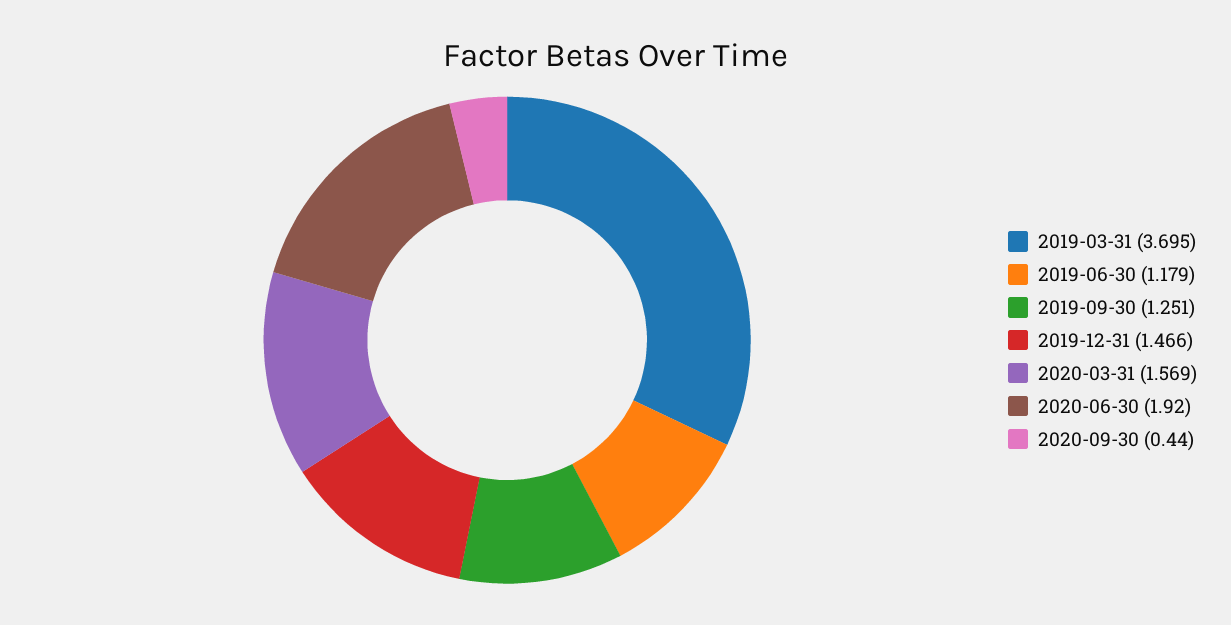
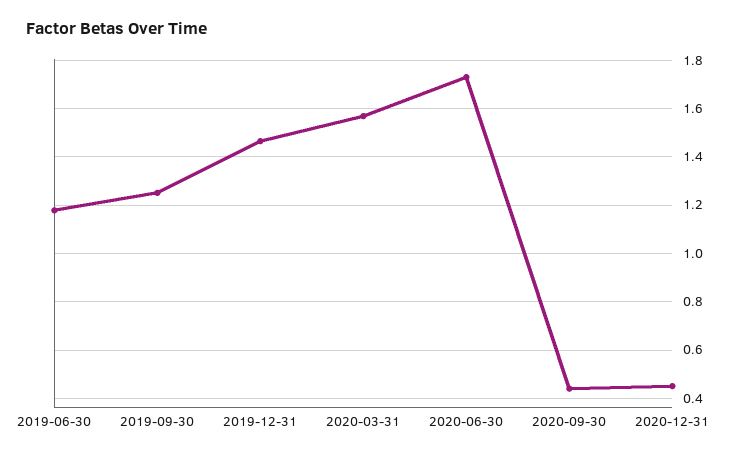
2019-03-31: 3.695 -> none
2020-06-30: 1.92 -> 1.725
2020-12-31: none -> 0.45

